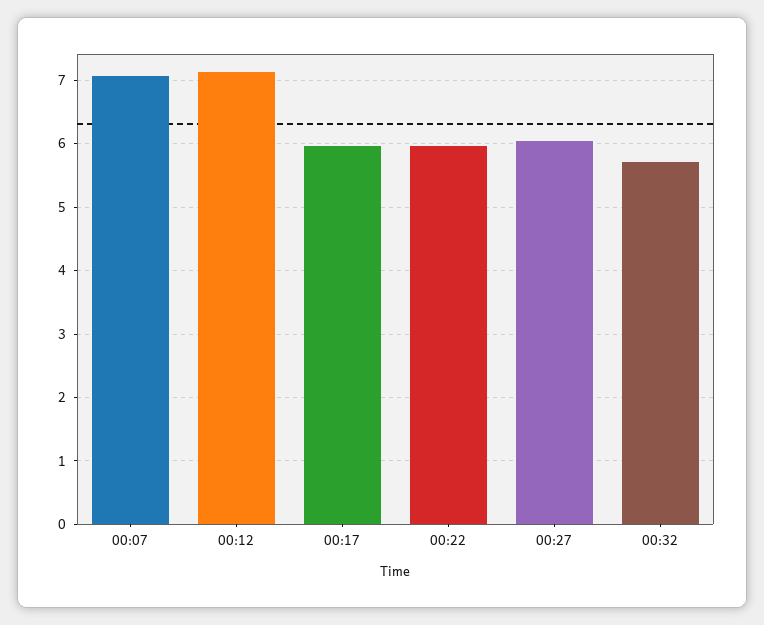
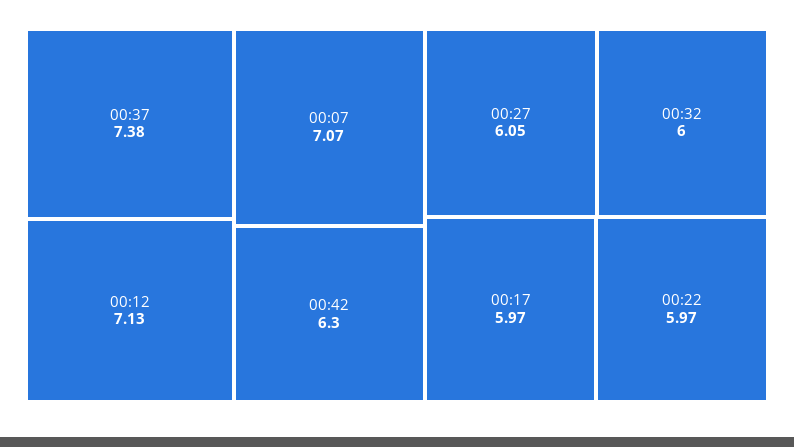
00:32: 5.7 -> 6
00:37: none -> 7.38
00:42: none -> 6.3

